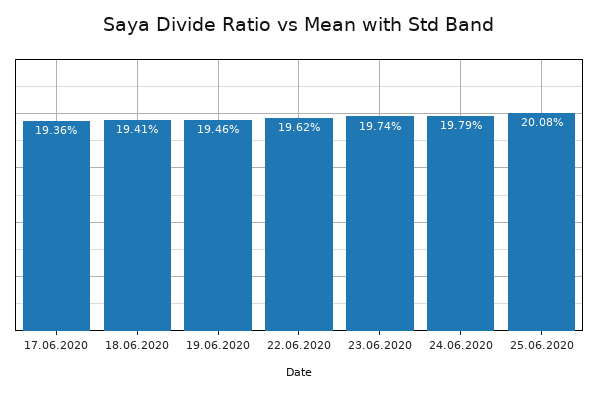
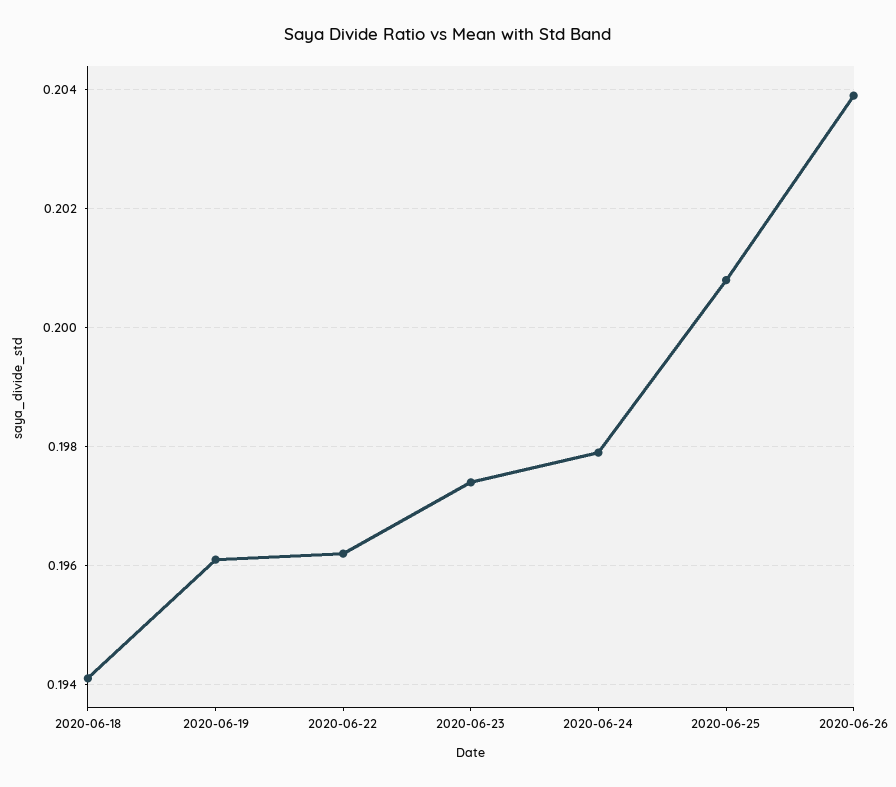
17.06.2020: 0.1936 -> none
19.06.2020: 0.1946 -> 0.196
2020-06-26: none -> 0.204

